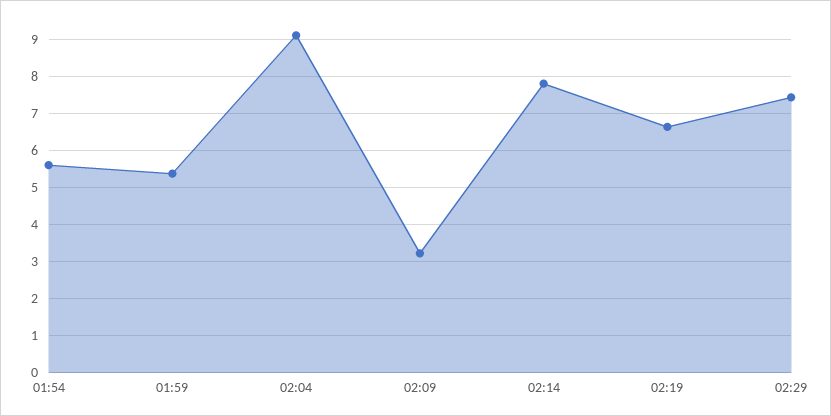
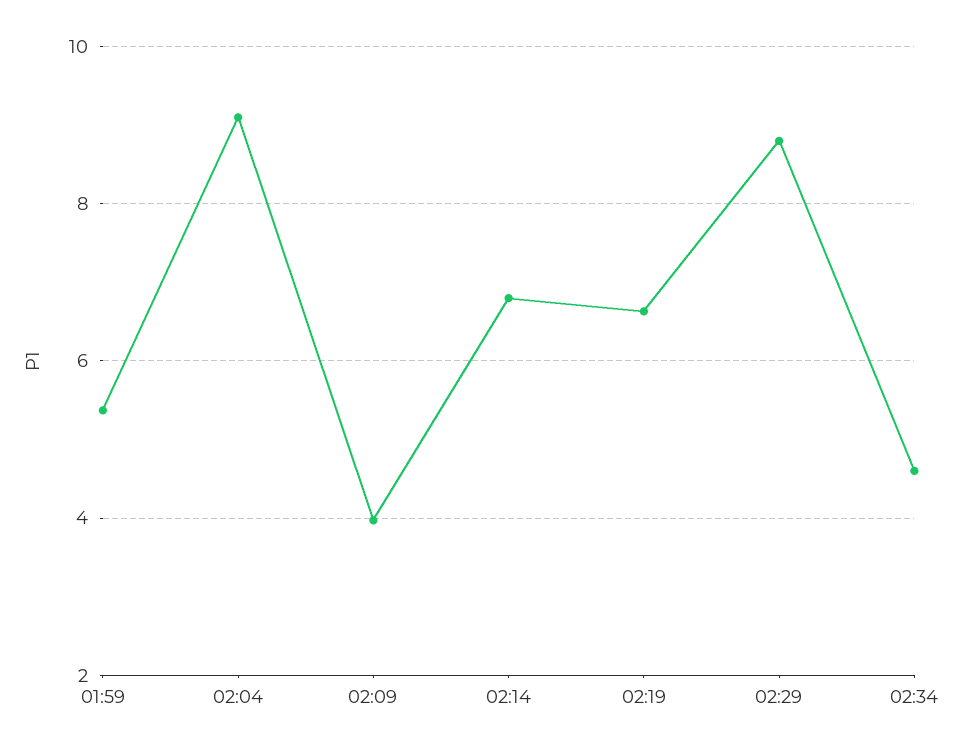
01:54: 5.6 -> none
02:09: 3.2 -> 4
02:14: 7.8 -> 6.8
02:29: 7.4 -> 8.8
02:34: none -> 4.6

